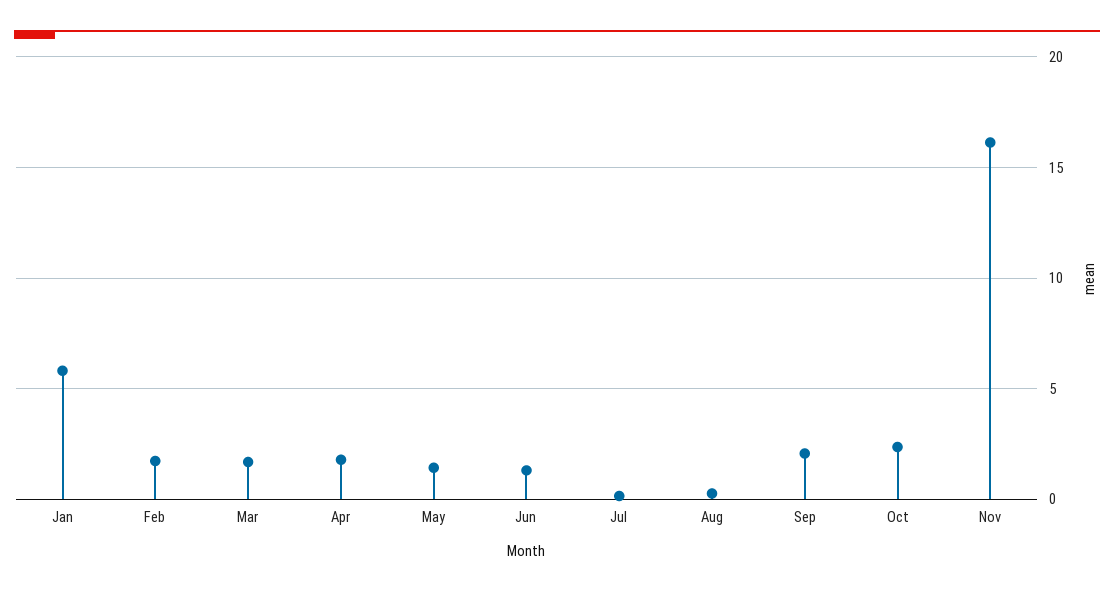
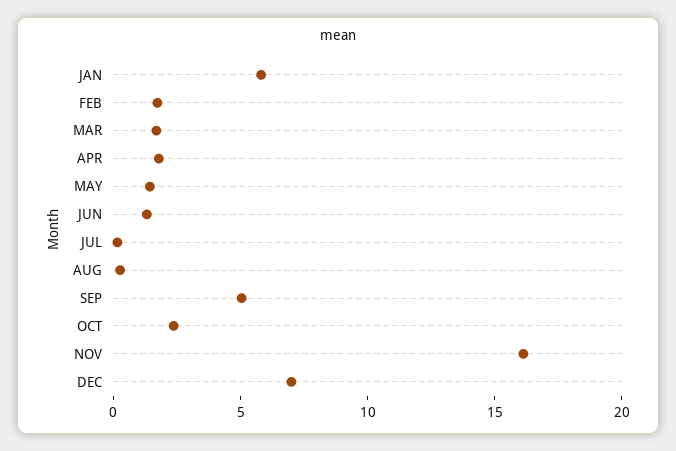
Sep: 2 -> 5
DEC: none -> 7

